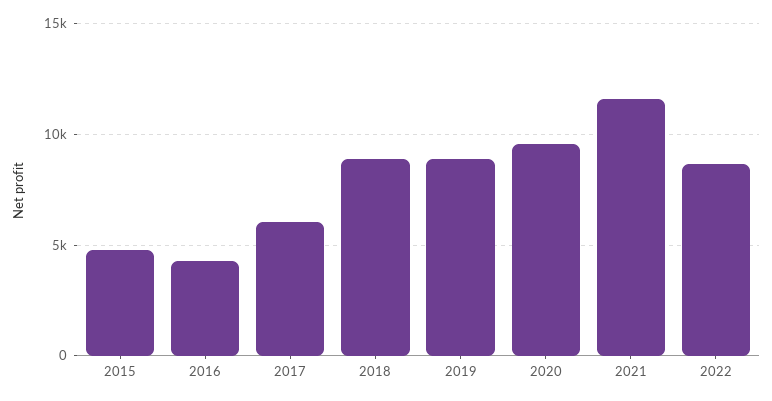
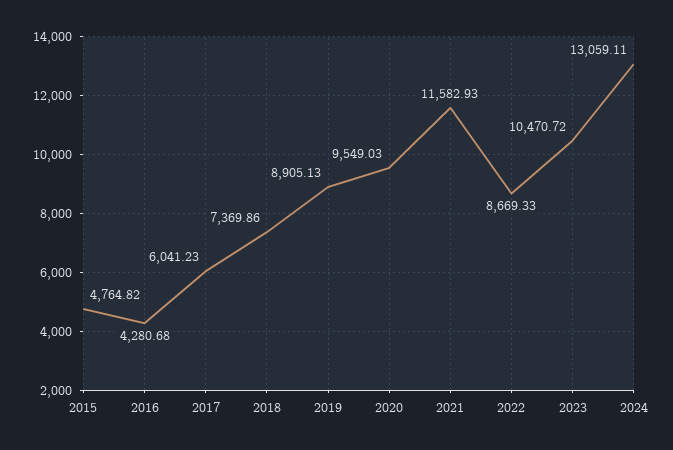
2018: 9000 -> 7369.86
2023: none -> 10470.72
2024: none -> 13059.11

